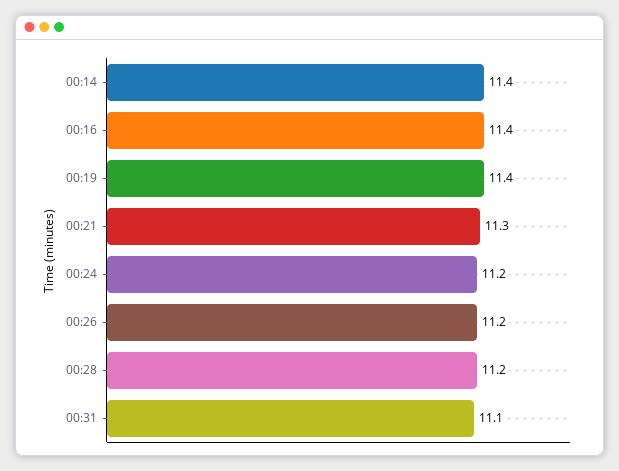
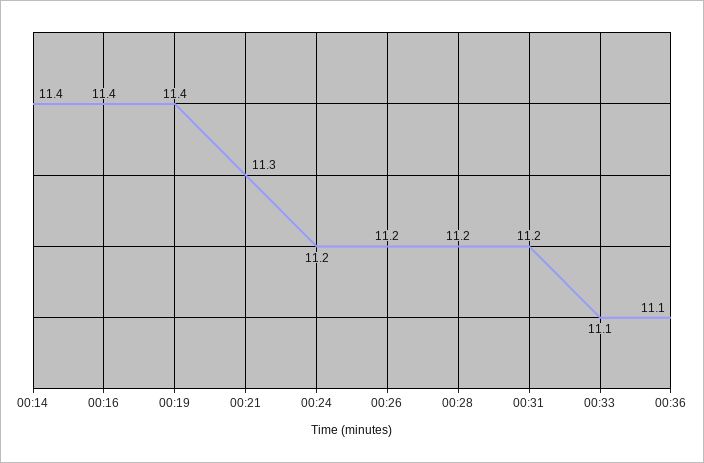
00:31: 11.1 -> 11.2
00:33: none -> 11.1
00:36: none -> 11.1

